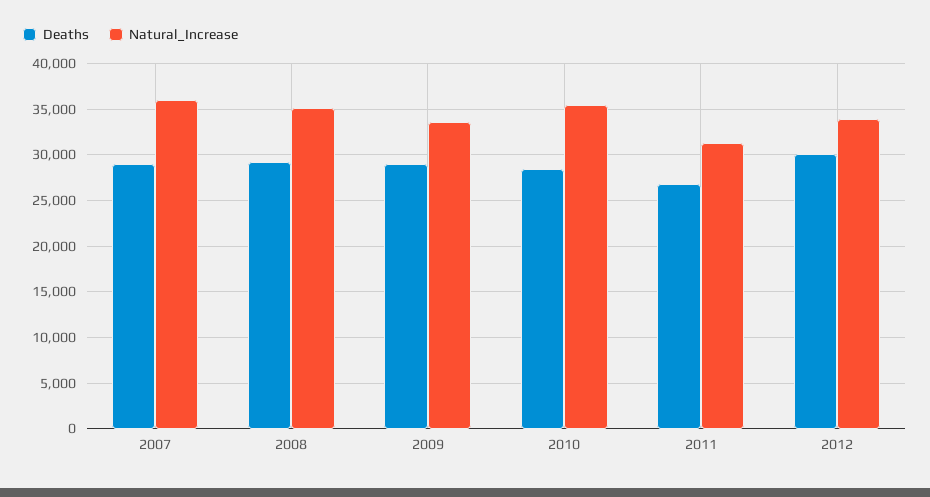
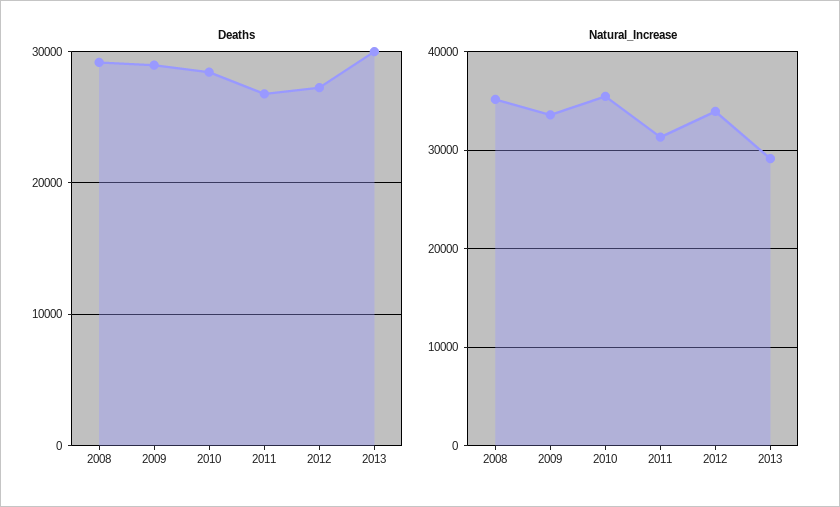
Deaths, 2007: 29000 -> none
Natural_Increase, 2007: 36000 -> none
Deaths, 2012: 30000 -> 27000
Deaths, 2013: none -> 30000
Natural_Increase, 2013: none -> 29000

